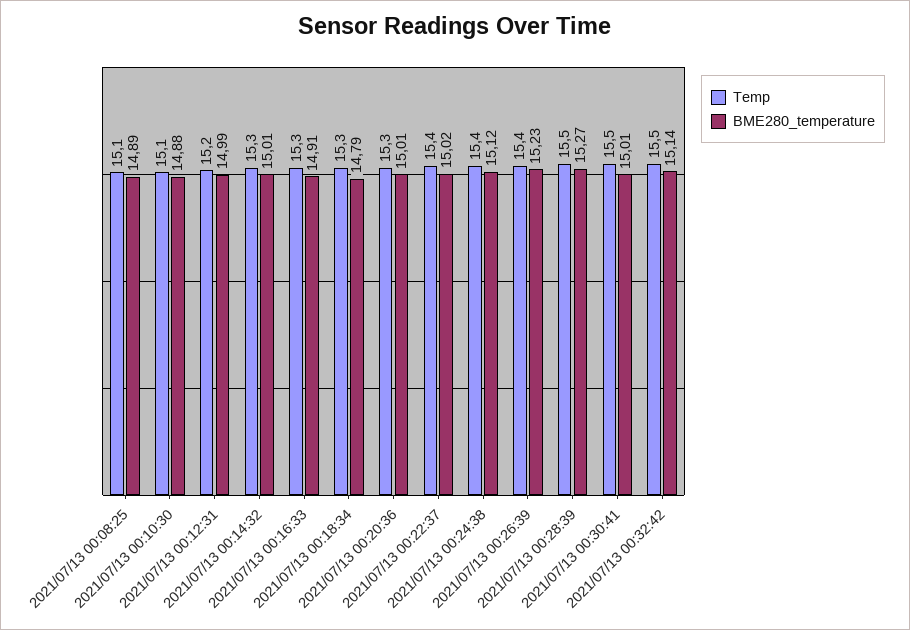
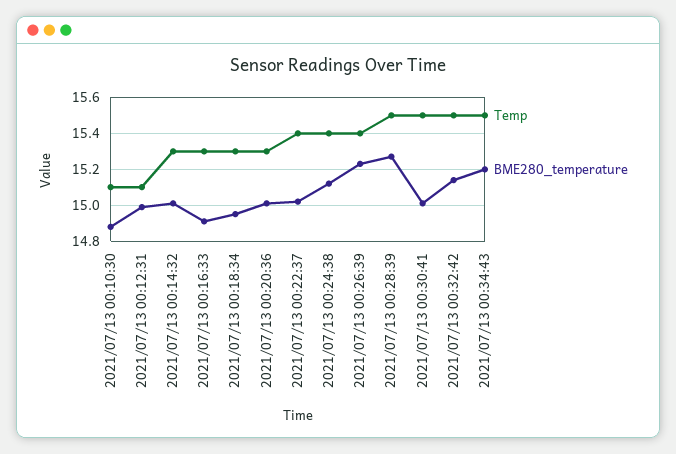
Temp, 2021/07/13 00:08:25: 15.1 -> none
BME280_temperature, 2021/07/13 00:08:25: 14.89 -> none
Temp, 2021/07/13 00:12:31: 15.2 -> 15.1
BME280_temperature, 2021/07/13 00:18:34: 14.79 -> 14.95
Temp, 2021/07/13 00:34:43: none -> 15.5
BME280_temperature, 2021/07/13 00:34:43: none -> 15.2

